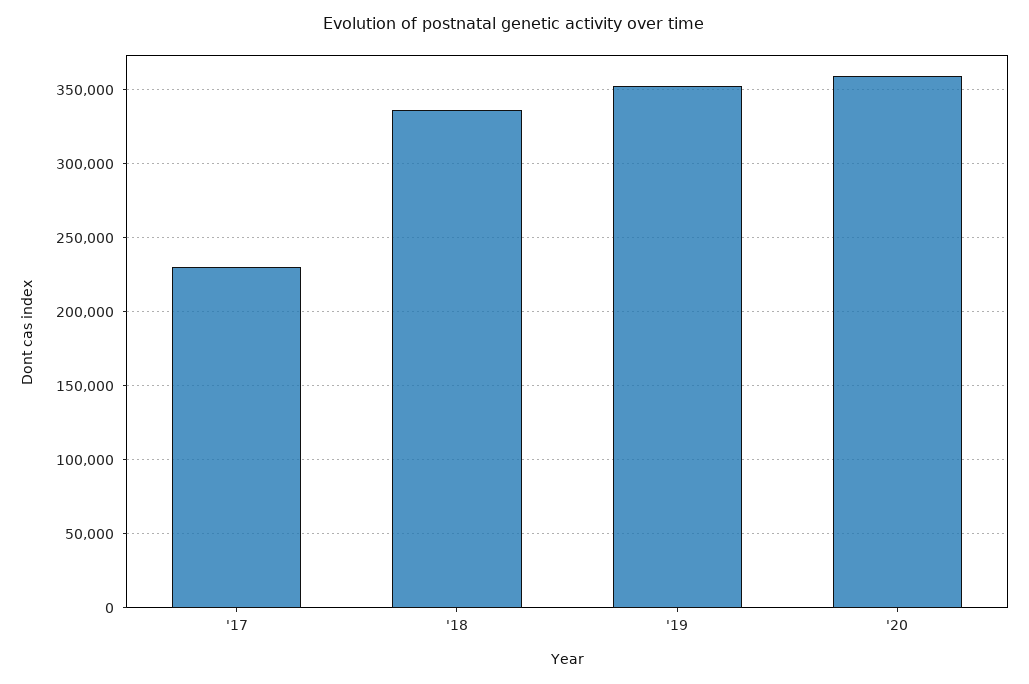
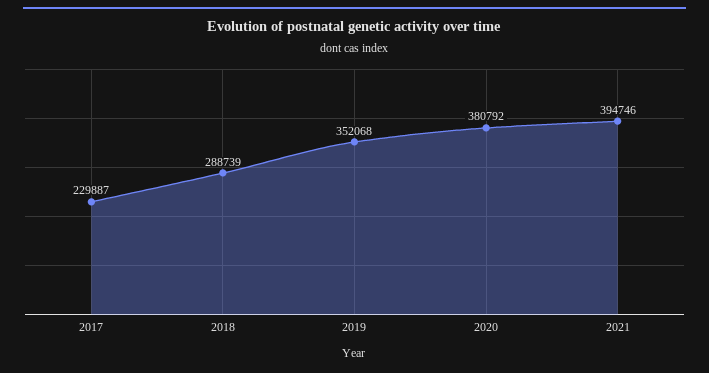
'18: 335000 -> 288739
'20: 360000 -> 380792
2021: none -> 394746

